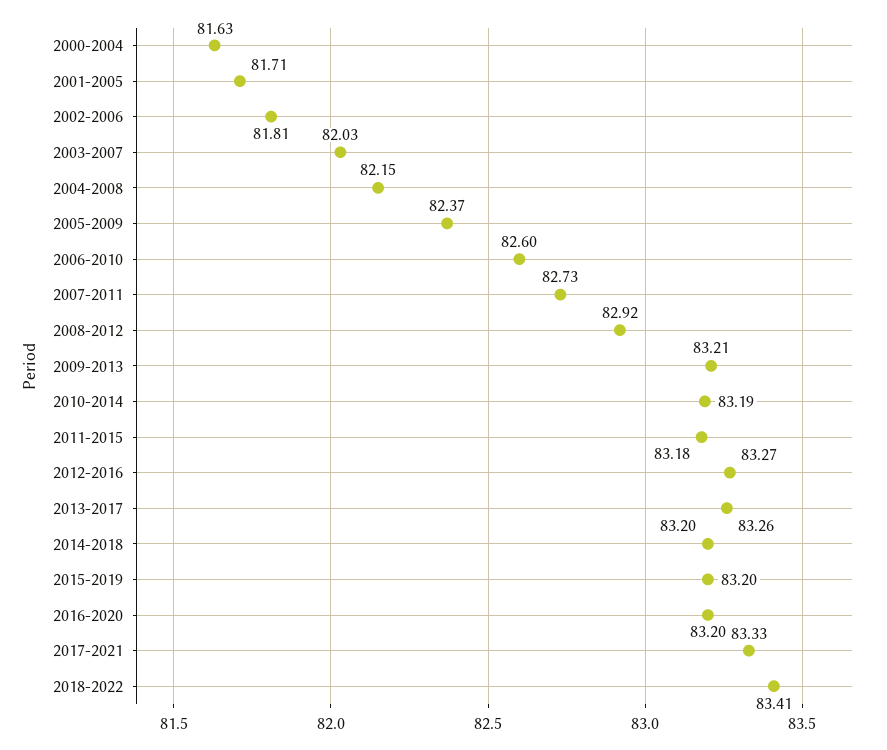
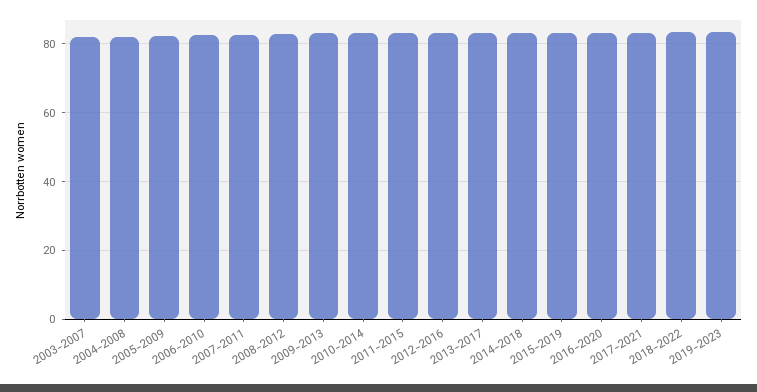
2000-2004: 81.63 -> none
2001-2005: 81.71 -> none
2002-2006: 81.81 -> none
2019-2023: none -> 84

